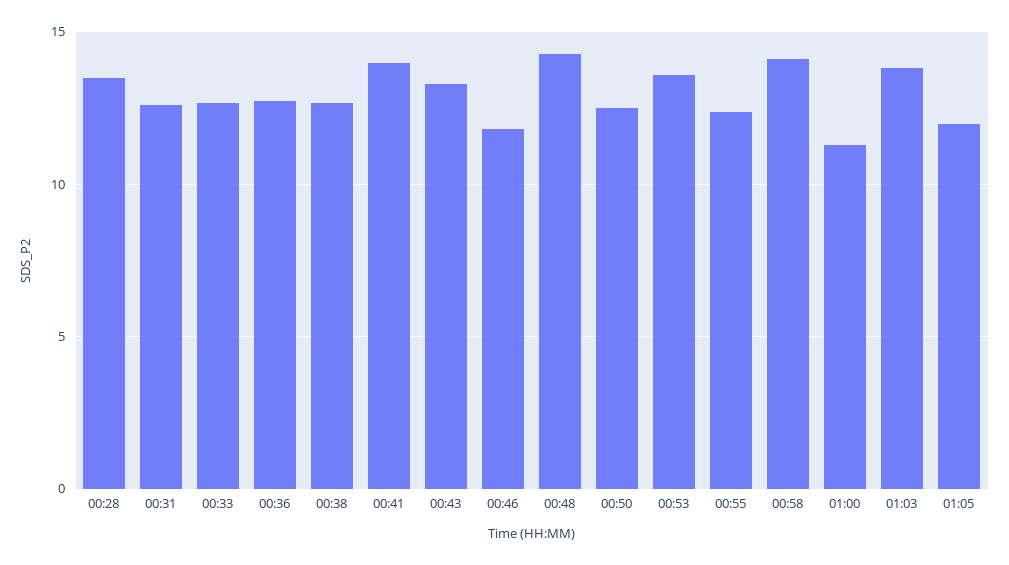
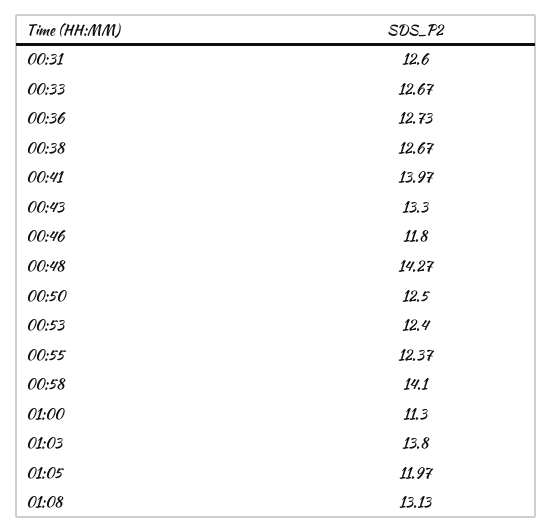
00:28: 13.5 -> none
00:53: 13.5 -> 12.4
01:08: none -> 13.13

